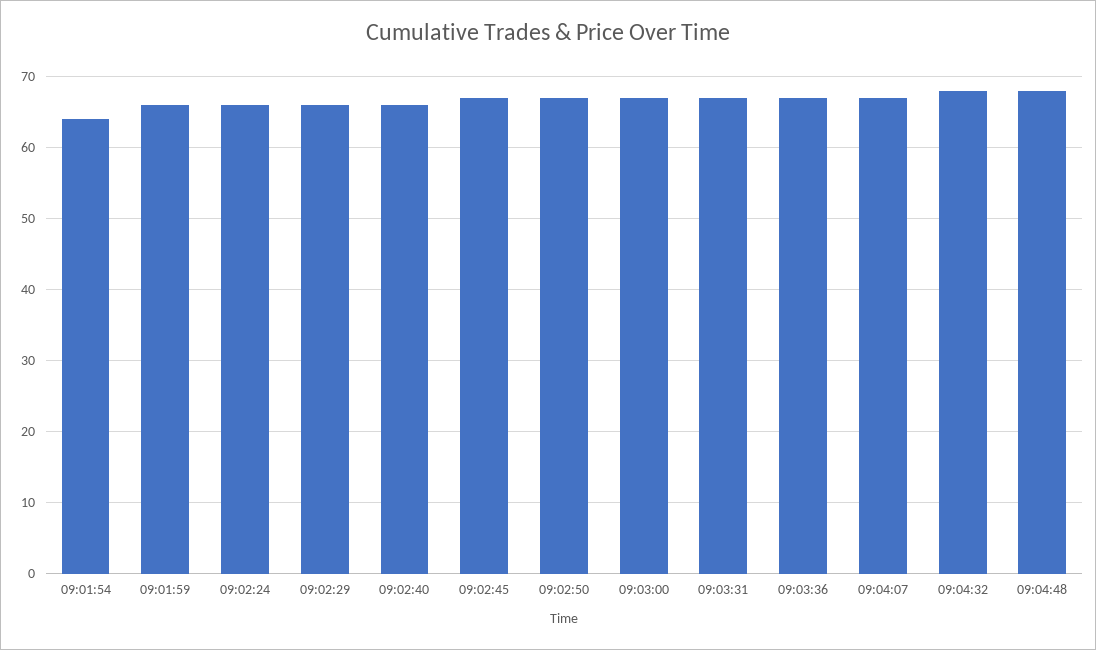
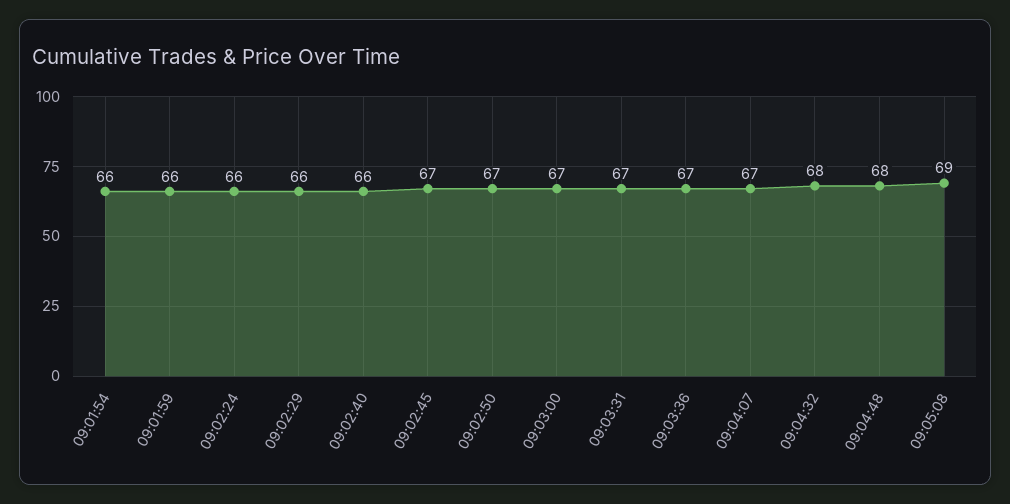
09:01:54: 64 -> 66
09:05:08: none -> 69

